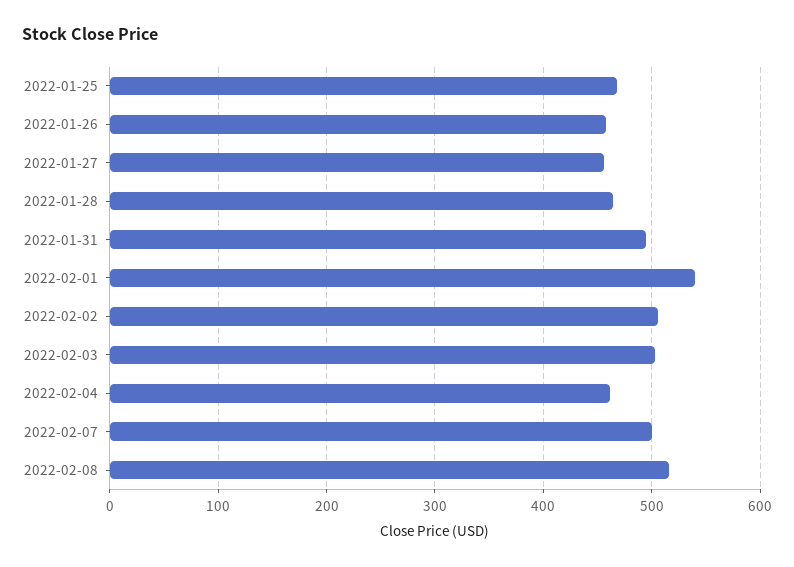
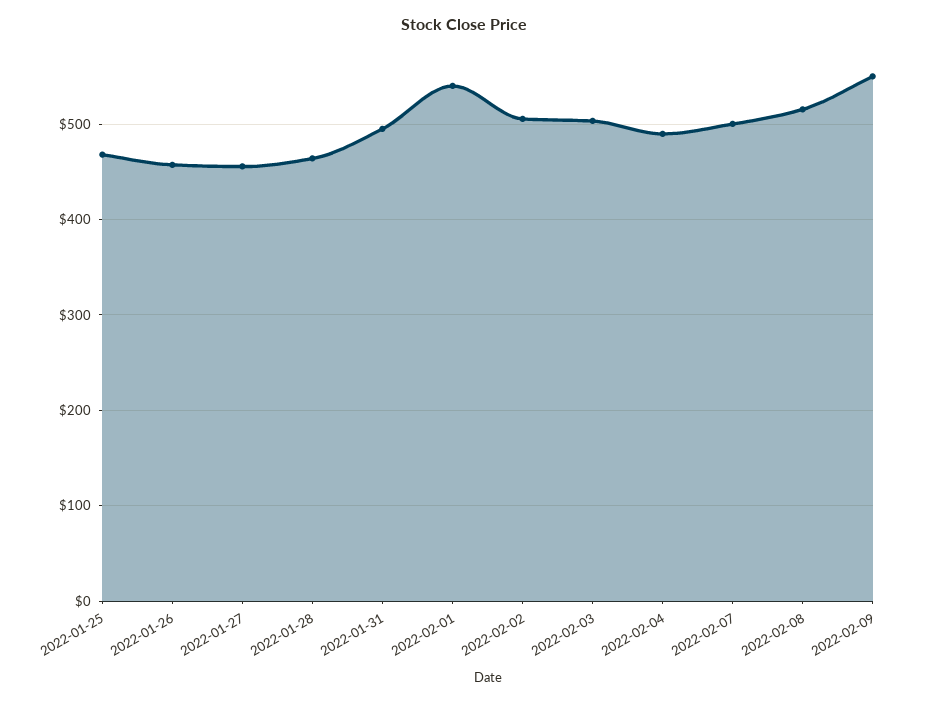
2022-02-04: 460 -> 490
2022-02-09: none -> 550

